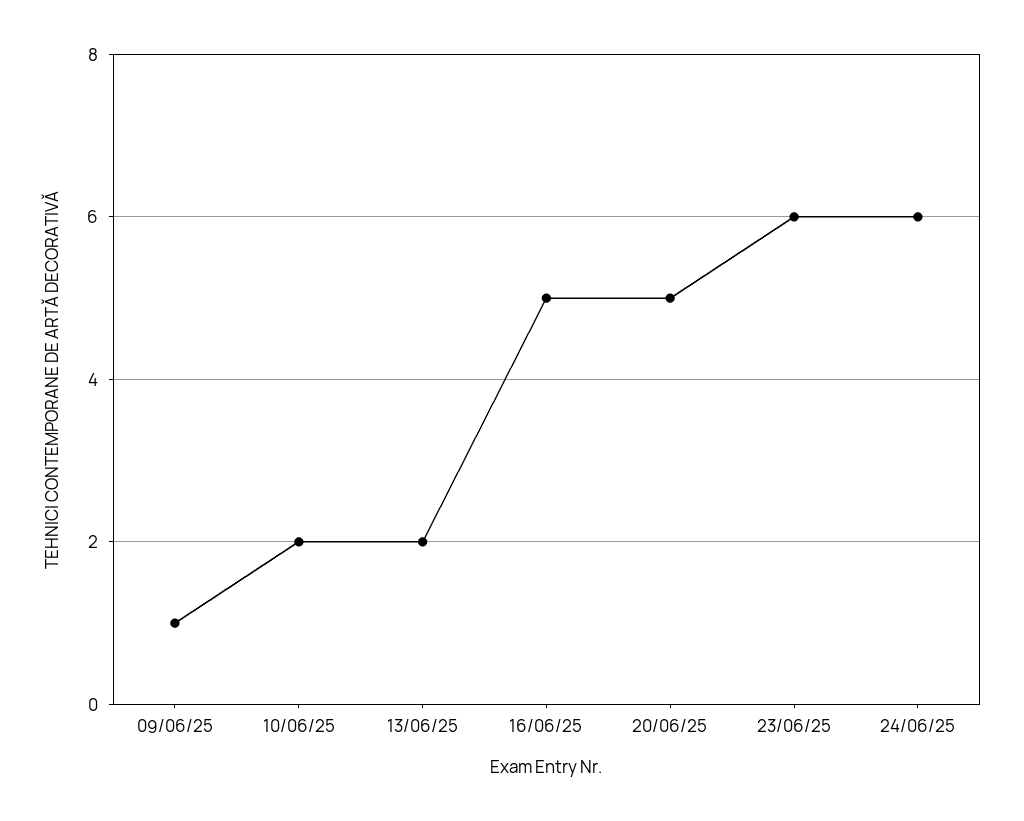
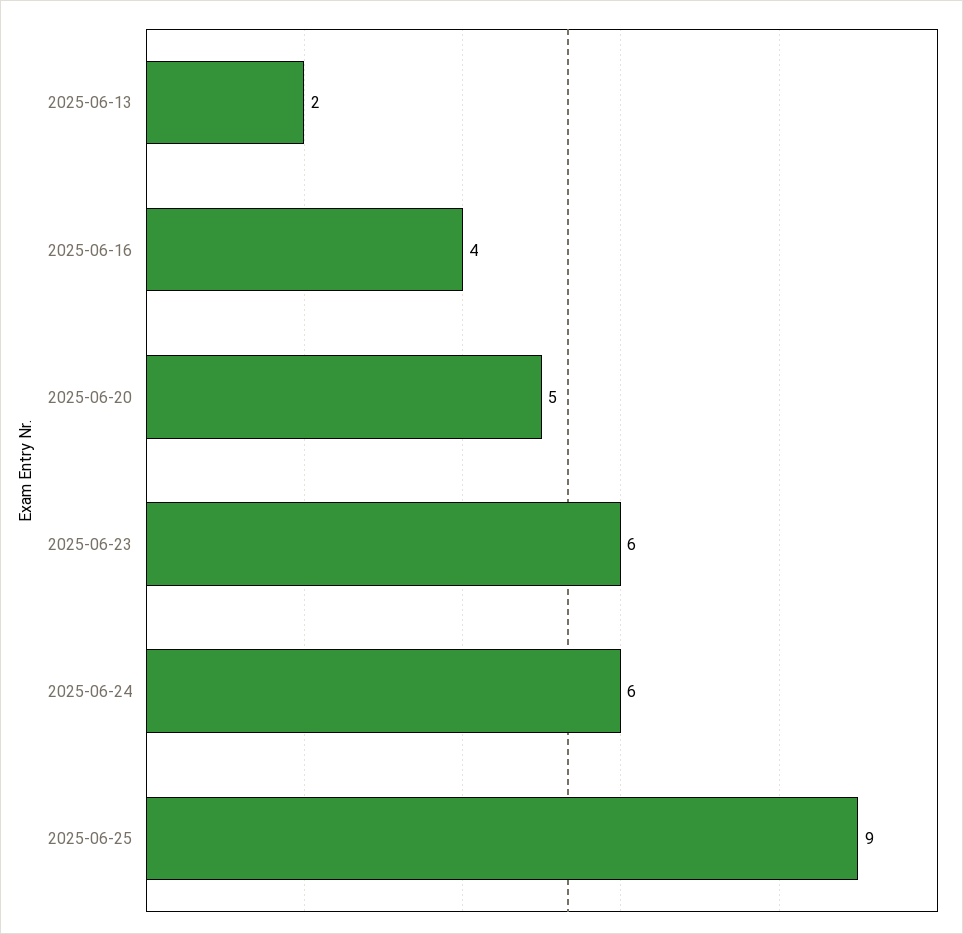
09/06/25: 1 -> none
10/06/25: 2 -> none
16/06/25: 5 -> 4
2025-06-25: none -> 9

